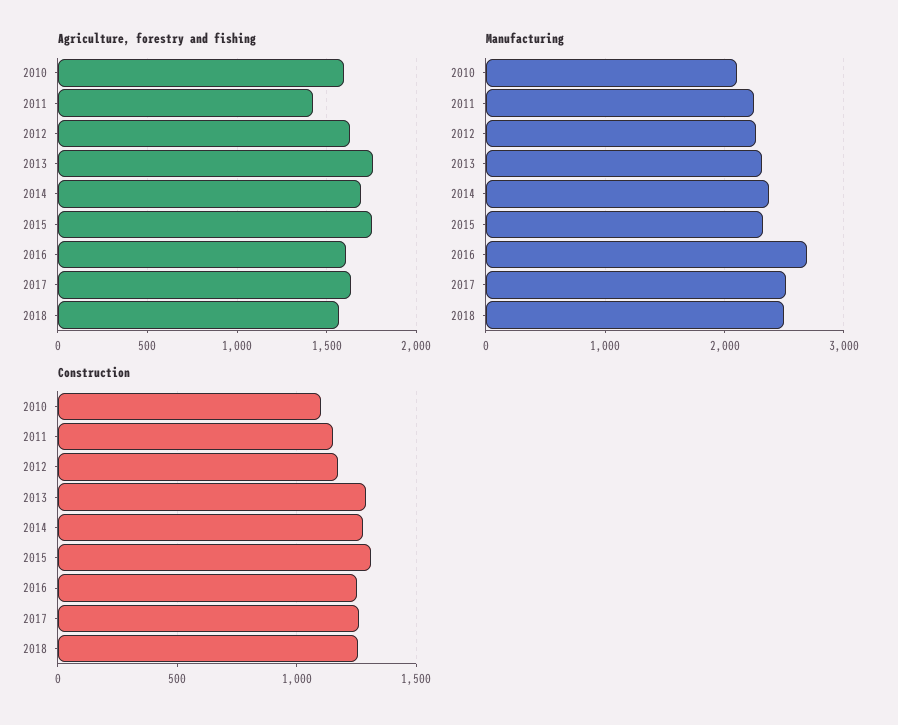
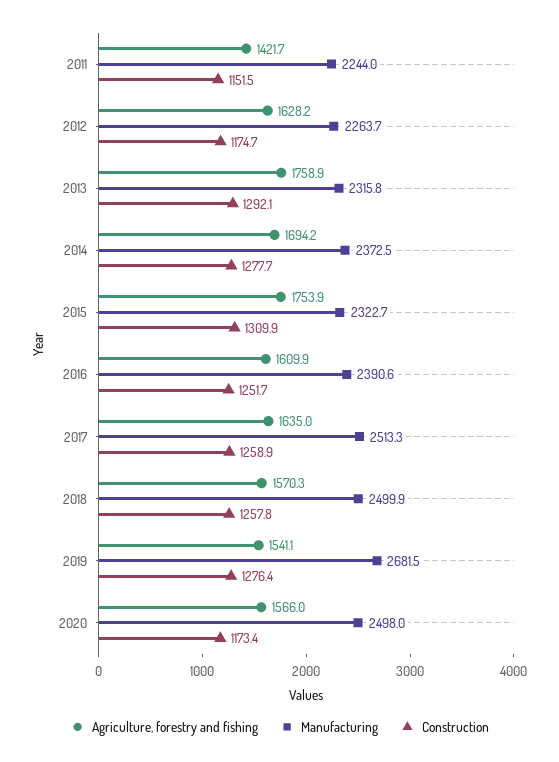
Agriculture, forestry and fishing, 2010: 1600 -> none
Manufacturing, 2010: 2100 -> none
Manufacturing, 2016: 2700 -> 2390.6
Construction, 2010: 1100 -> none
Agriculture, forestry and fishing, 2019: none -> 1541.1
Manufacturing, 2019: none -> 2681.5
Construction, 2019: none -> 1276.4
Agriculture, forestry and fishing, 2020: none -> 1566
Manufacturing, 2020: none -> 2498
Construction, 2020: none -> 1173.4

